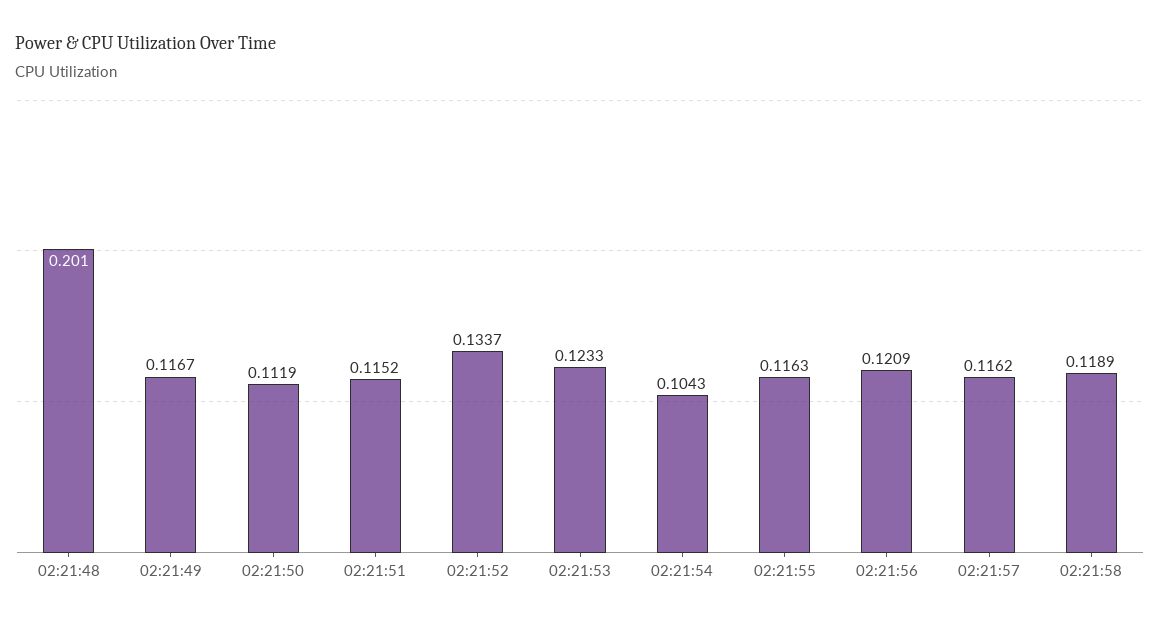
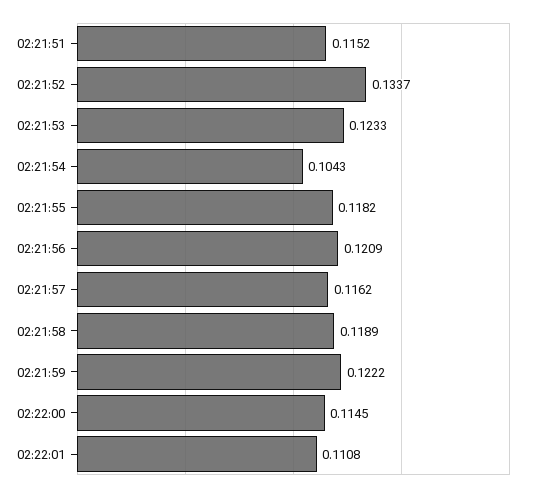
02:21:48: 0.201 -> none
02:21:49: 0.1167 -> none
02:21:50: 0.1119 -> none
02:21:55: 0.1163 -> 0.1182
02:21:59: none -> 0.1222
02:22:00: none -> 0.1145
02:22:01: none -> 0.1108

